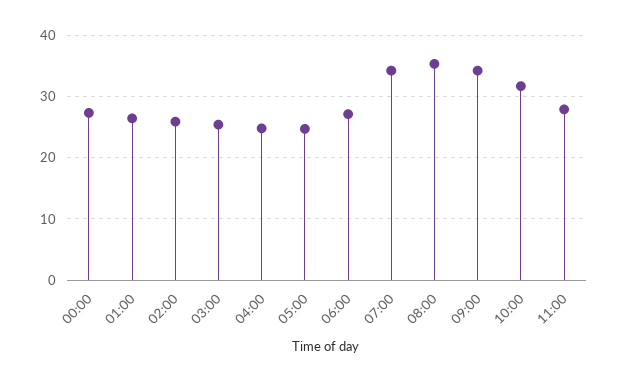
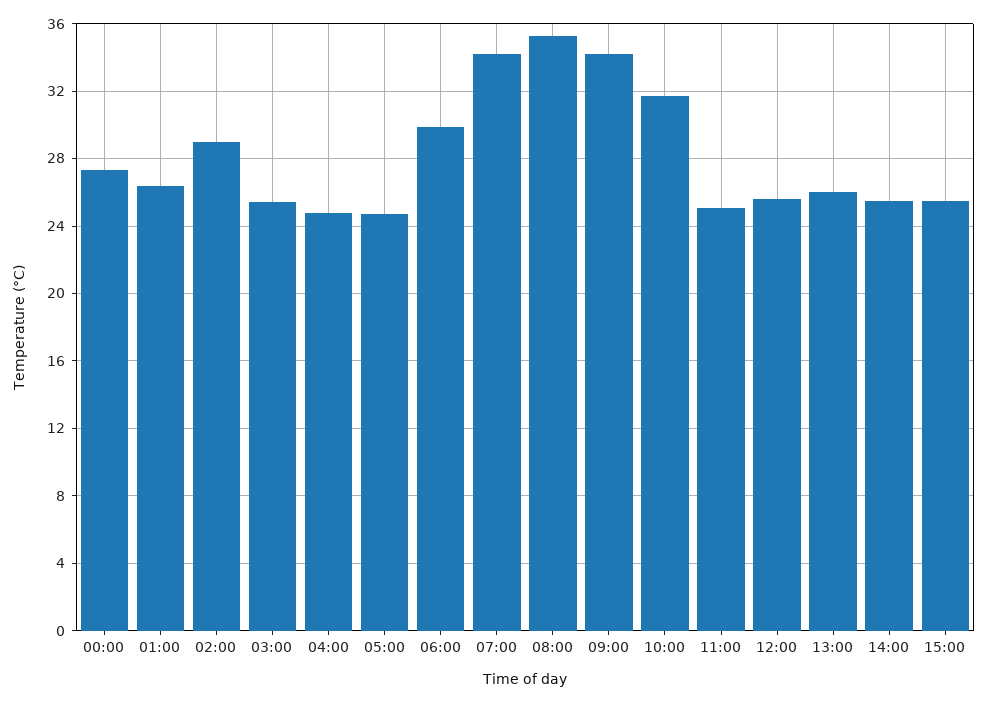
02:00: 26 -> 29
06:00: 27 -> 30
11:00: 28 -> 25
12:00: none -> 25.5
13:00: none -> 26
14:00: none -> 25.5
15:00: none -> 25.5

